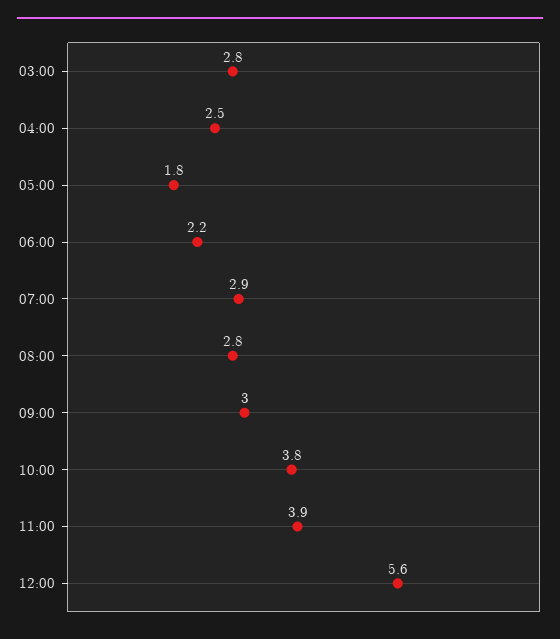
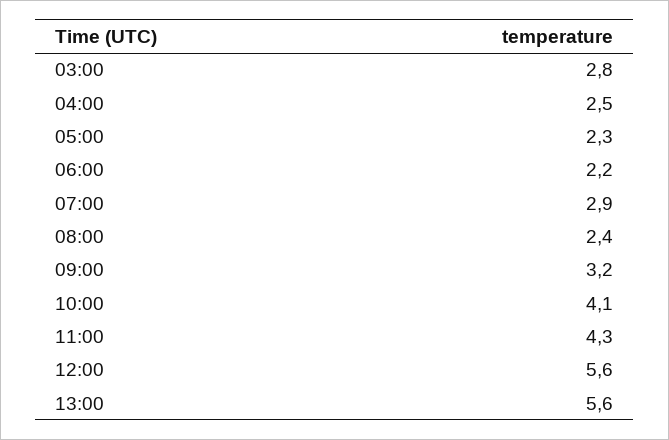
05:00: 1.8 -> 2.3
08:00: 2.8 -> 2.4
09:00: 3 -> 3.2
10:00: 3.8 -> 4.1
11:00: 3.9 -> 4.3
13:00: none -> 5.6

